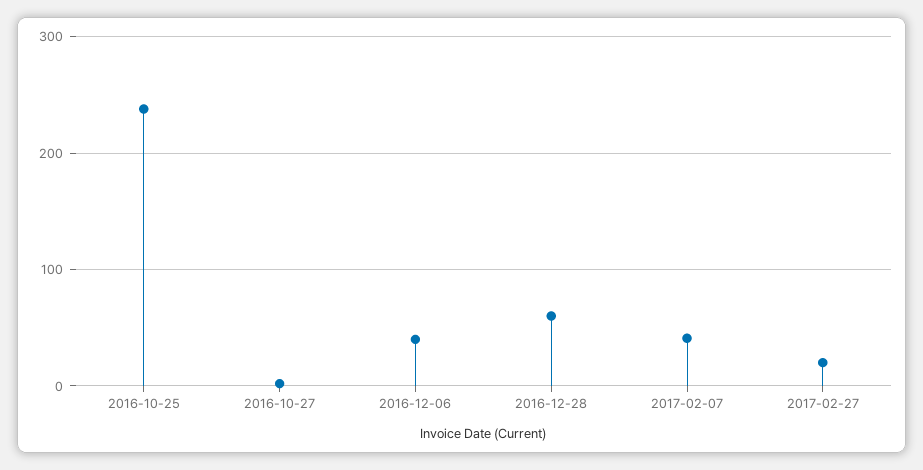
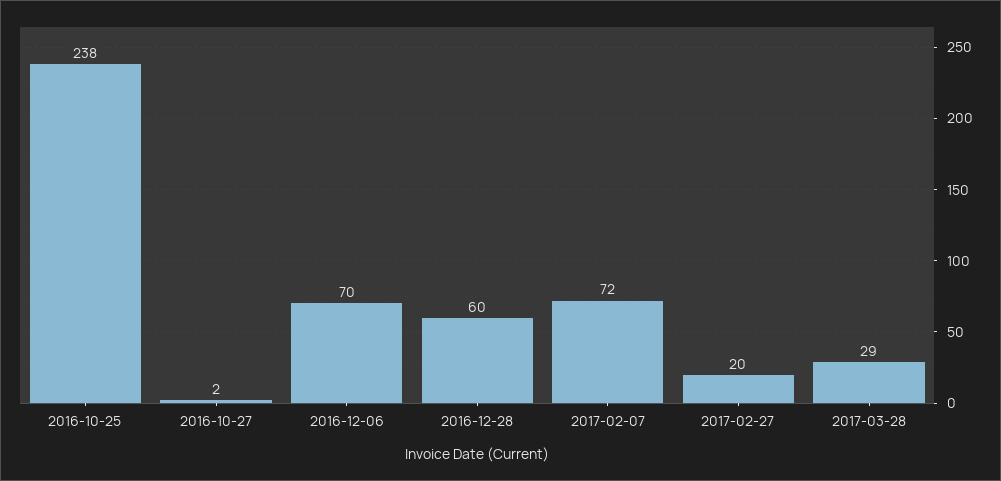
2016-12-06: 40 -> 70
2017-02-07: 40 -> 72
2017-03-28: none -> 29

